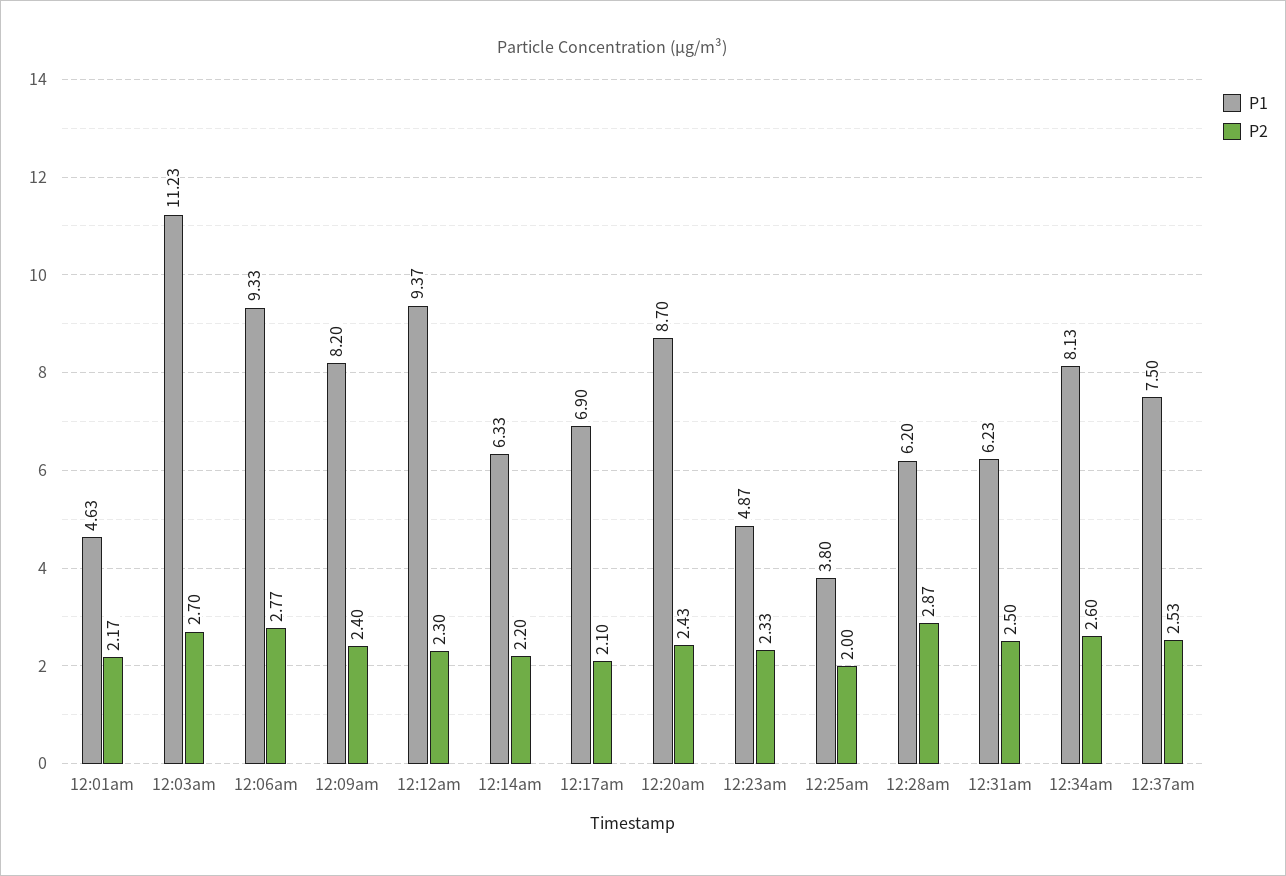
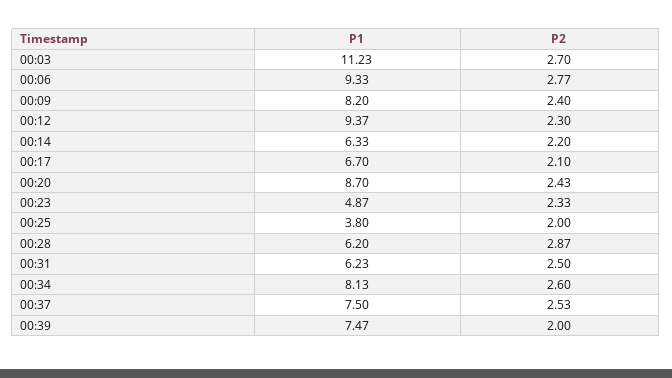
P1, 12:01am: 4.63 -> none
P2, 12:01am: 2.17 -> none
P1, 12:17am: 6.9 -> 6.7
P1, 00:39: none -> 7.47
P2, 00:39: none -> 2

